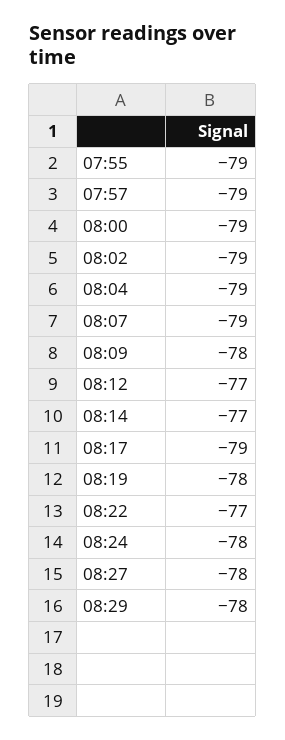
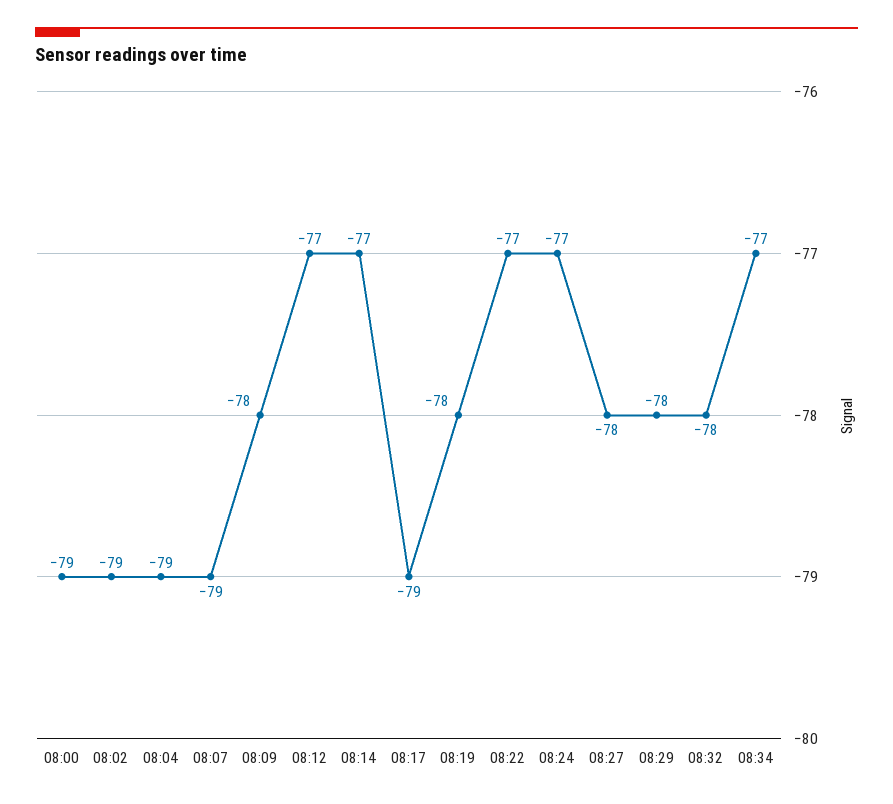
07:55: -79 -> none
07:57: -79 -> none
08:24: -78 -> -77
08:32: none -> -78
08:34: none -> -77

